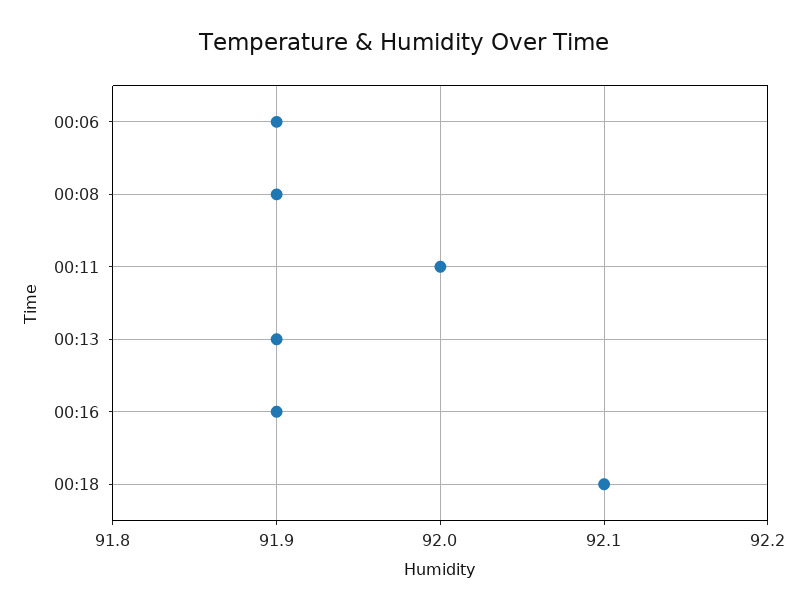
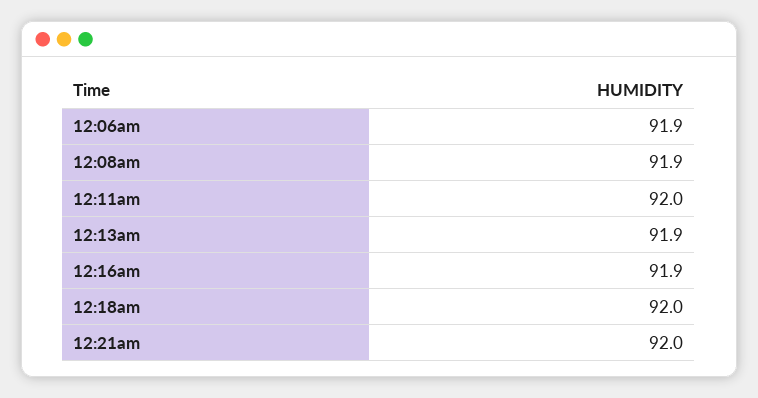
00:18: 92.1 -> 92
12:21am: none -> 92

